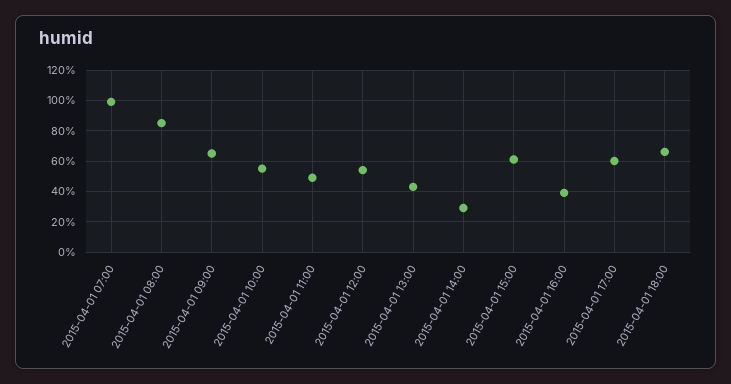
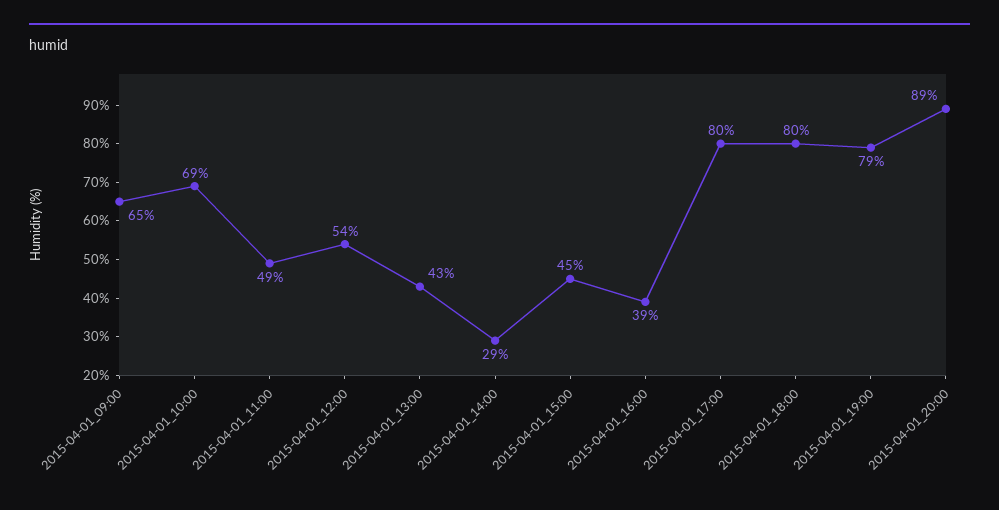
2015-04-01 07:00: 100 -> none
2015-04-01 08:00: 85 -> none
2015-04-01 10:00: 55 -> 69
2015-04-01 15:00: 60 -> 45
2015-04-01 17:00: 60 -> 80
2015-04-01 18:00: 65 -> 80
2015-04-01_19:00: none -> 79
2015-04-01_20:00: none -> 89

